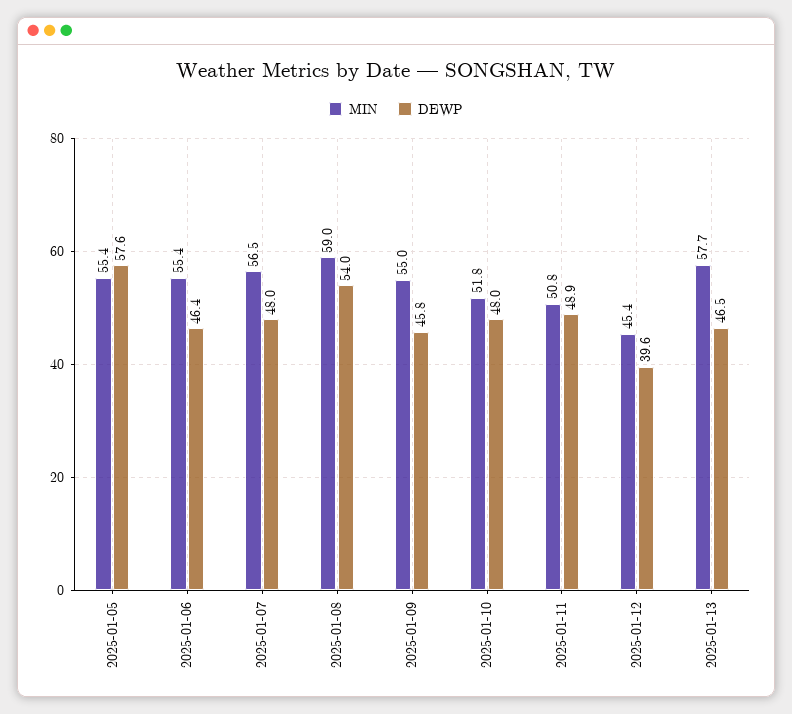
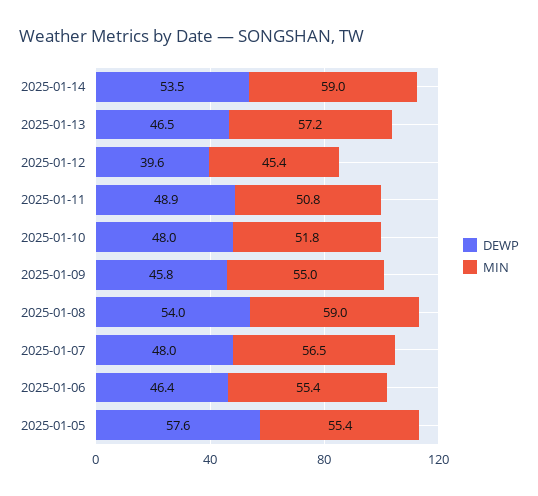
MIN, 2025-01-13: 57.7 -> 57.2
DEWP, 2025-01-14: none -> 53.5
MIN, 2025-01-14: none -> 59

